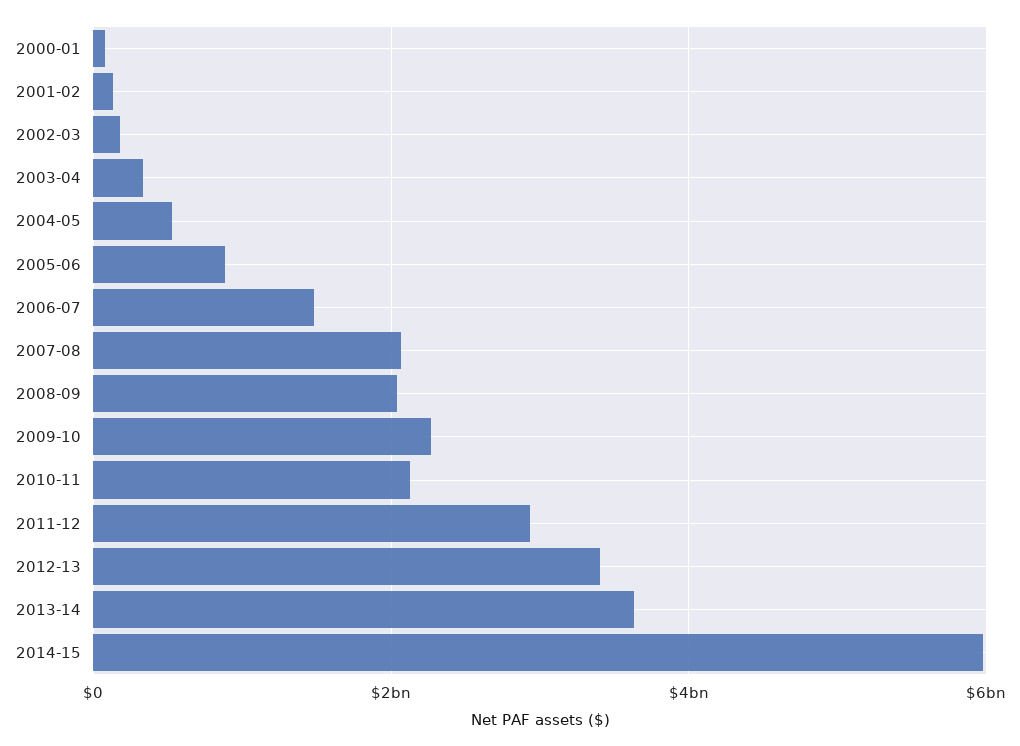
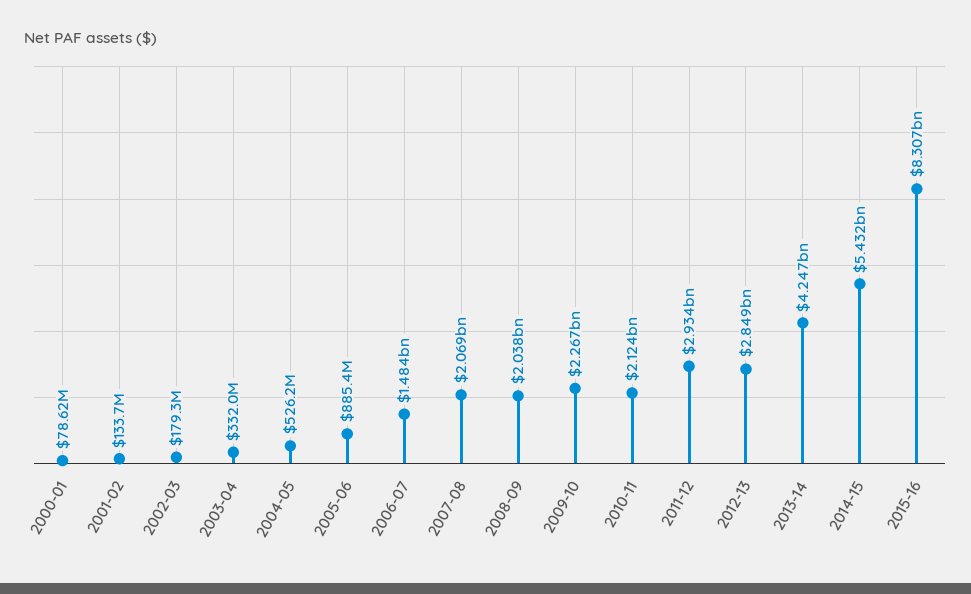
2012-13: 3400000000 -> 2849000000
2013-14: 3600000000 -> 4247000000
2014-15: 6000000000 -> 5432000000
2015-16: none -> 8307000000

